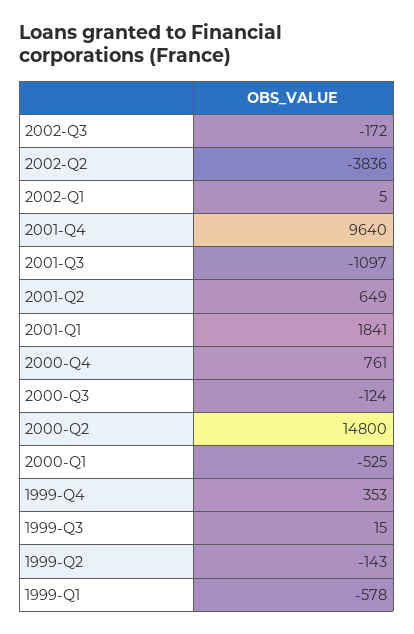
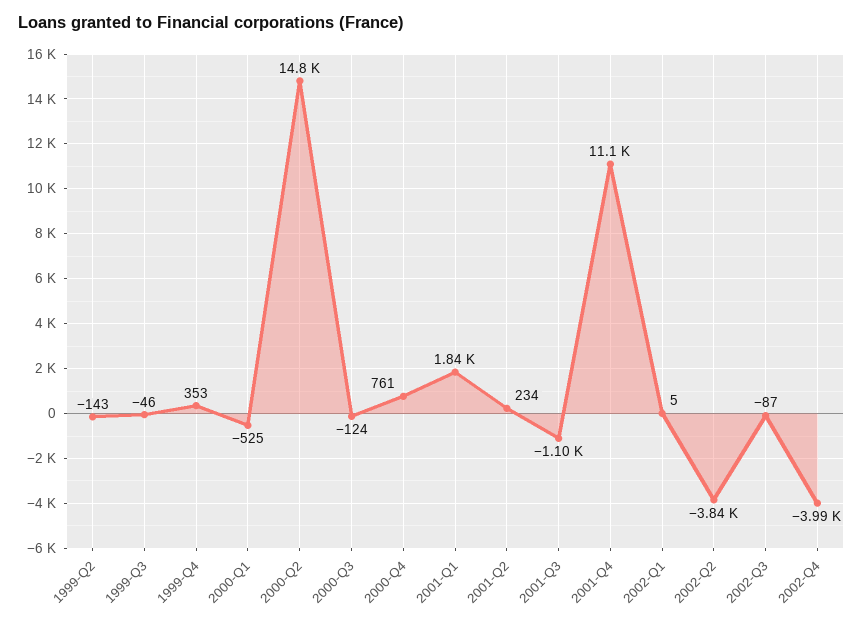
2002-Q3: -172 -> -87
2001-Q4: 9640 -> 11100
2001-Q2: 649 -> 234
1999-Q3: 15 -> -46
1999-Q1: -578 -> none
2002-Q4: none -> -3990

